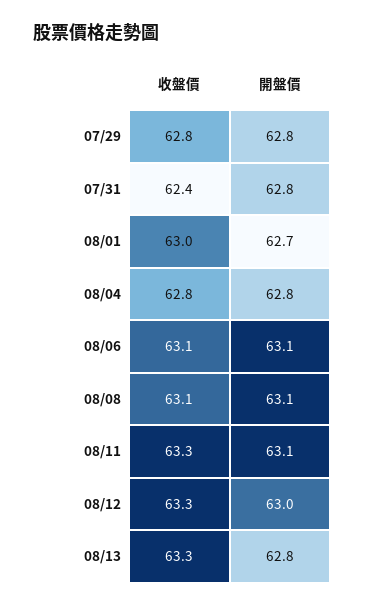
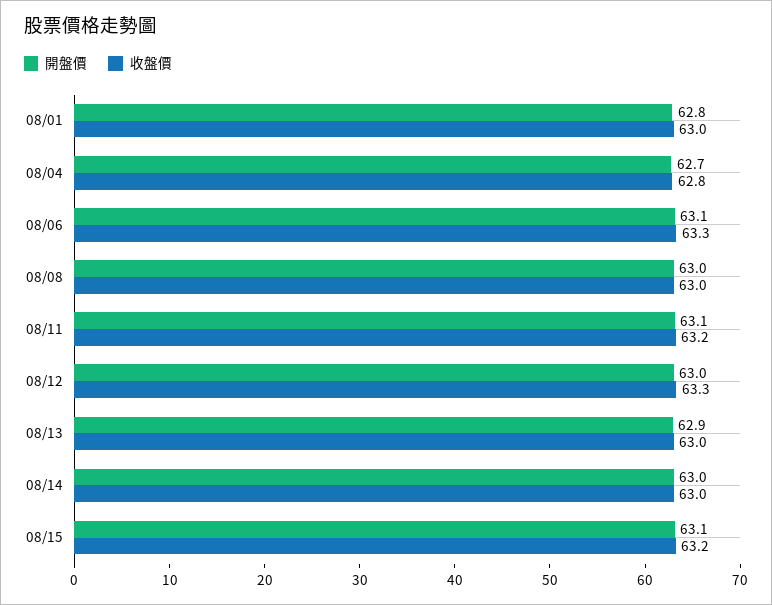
收盤價, 07/29: 62.8 -> none
開盤價, 07/29: 62.8 -> none
收盤價, 07/31: 62.4 -> none
開盤價, 07/31: 62.8 -> none
開盤價, 08/01: 62.7 -> 62.8
開盤價, 08/04: 62.8 -> 62.7
收盤價, 08/06: 63.1 -> 63.3
收盤價, 08/08: 63.1 -> 63
開盤價, 08/08: 63.1 -> 63
收盤價, 08/11: 63.3 -> 63.2
收盤價, 08/13: 63.3 -> 63
開盤價, 08/13: 62.8 -> 62.9
開盤價, 08/14: none -> 63
收盤價, 08/14: none -> 63
開盤價, 08/15: none -> 63.1
收盤價, 08/15: none -> 63.2

